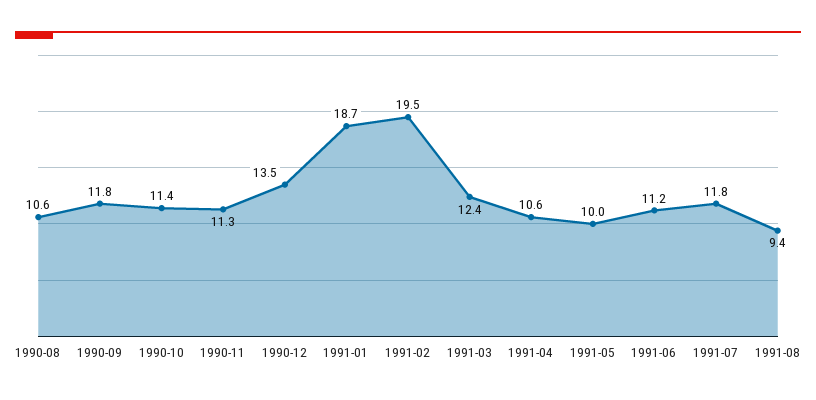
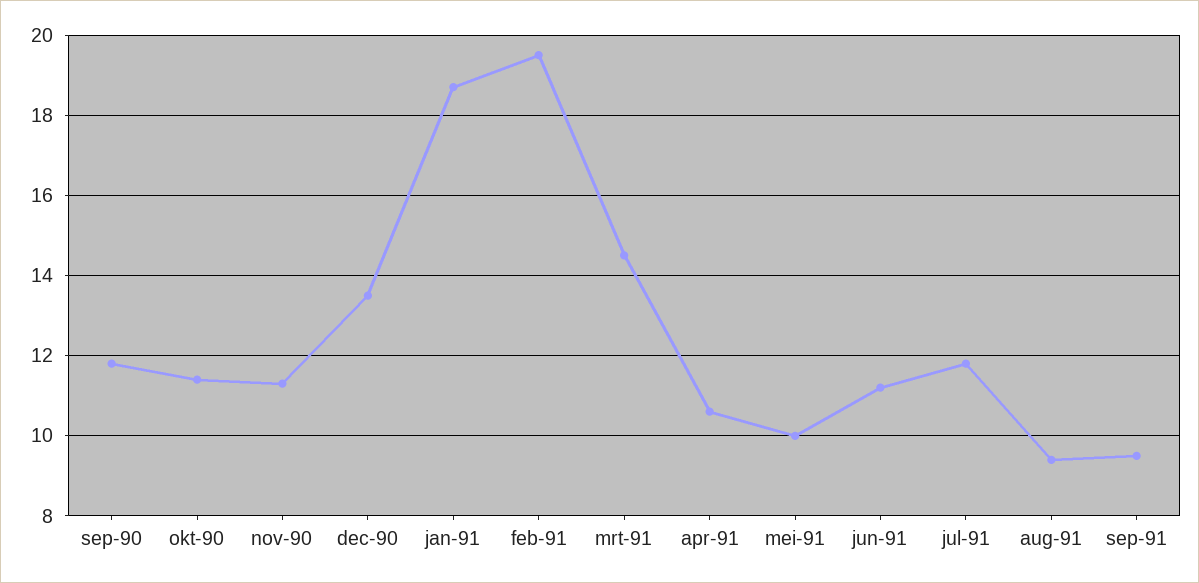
1990-08: 10.6 -> none
1991-03: 12.4 -> 14.5
sep-91: none -> 9.5

